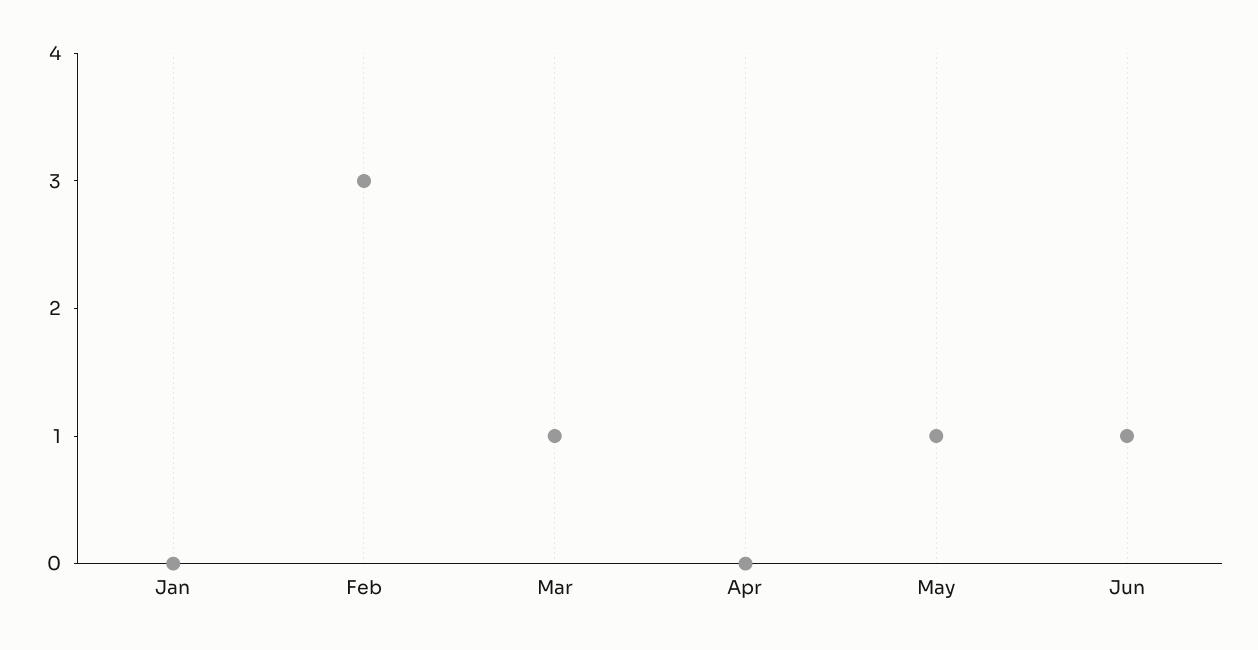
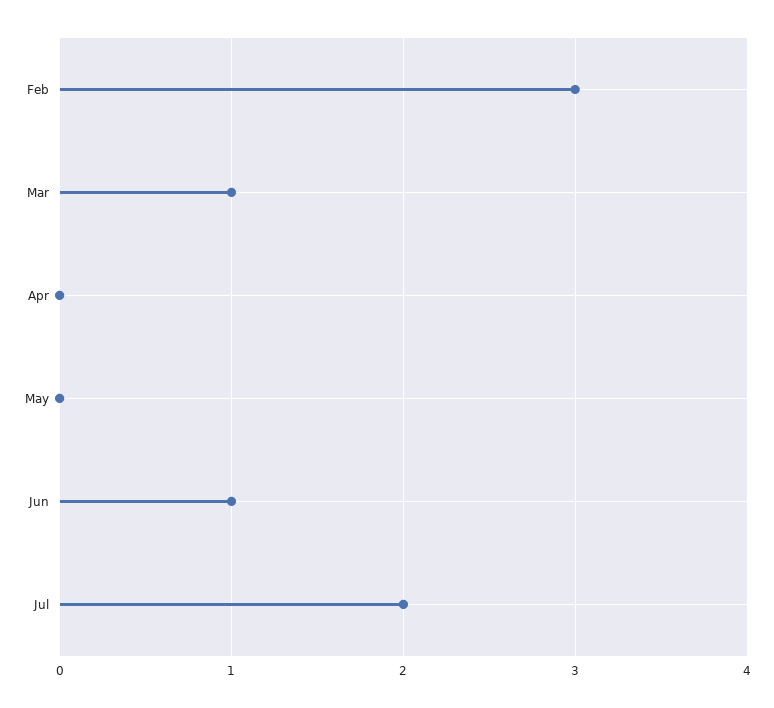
Jan: 0 -> none
May: 1 -> 0
Jul: none -> 2

